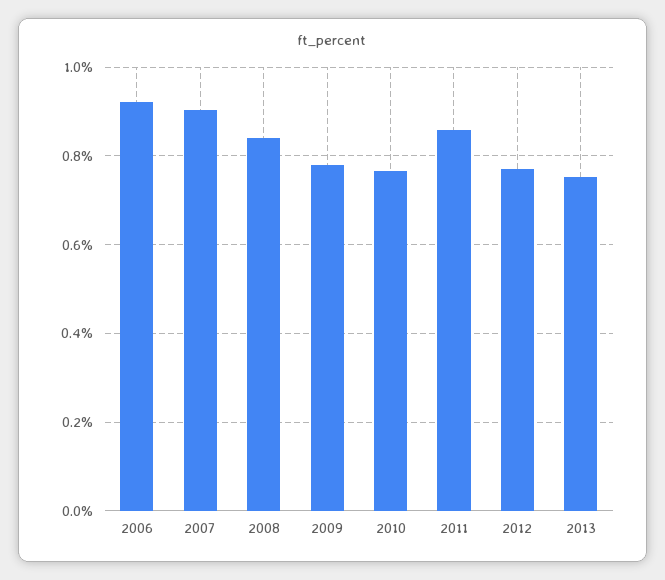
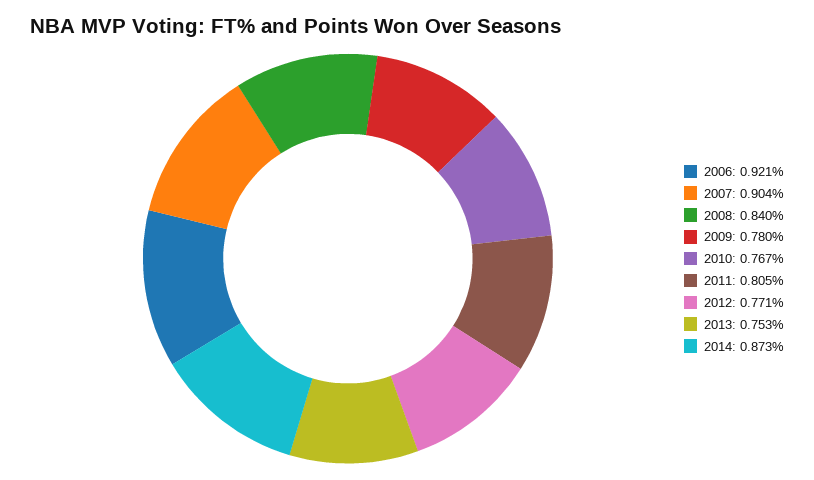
2011: 0.86 -> 0.805
2014: none -> 0.873

